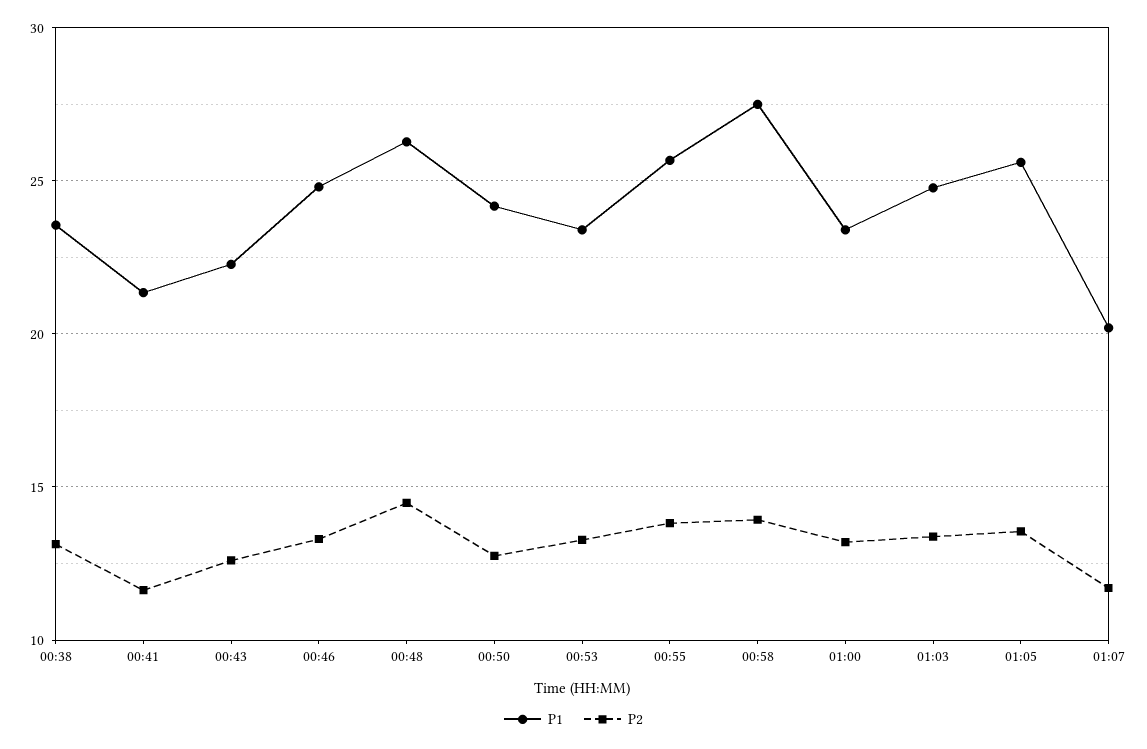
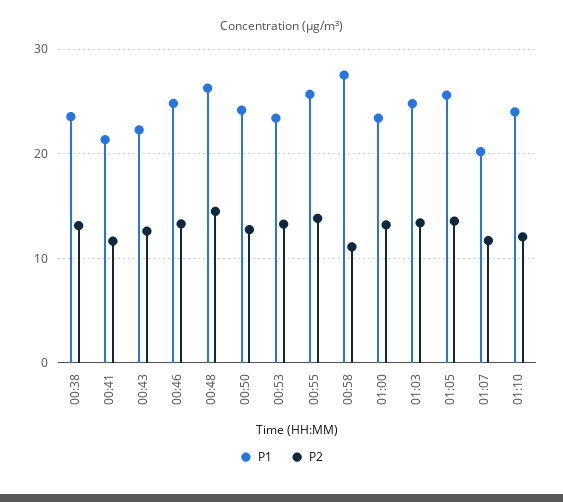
P2, 00:58: 14 -> 11
P1, 01:10: none -> 24
P2, 01:10: none -> 12

